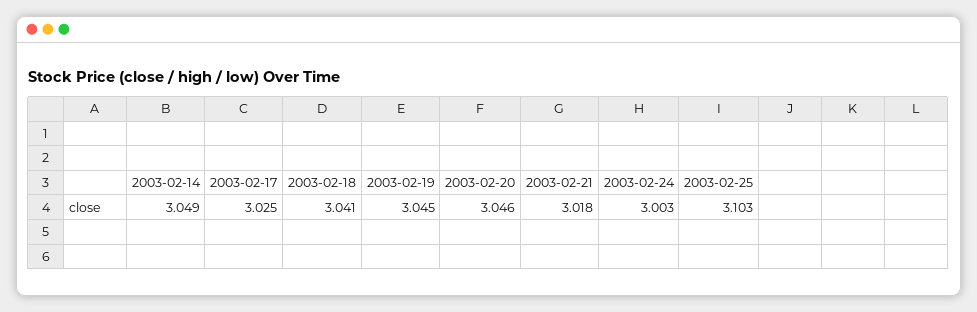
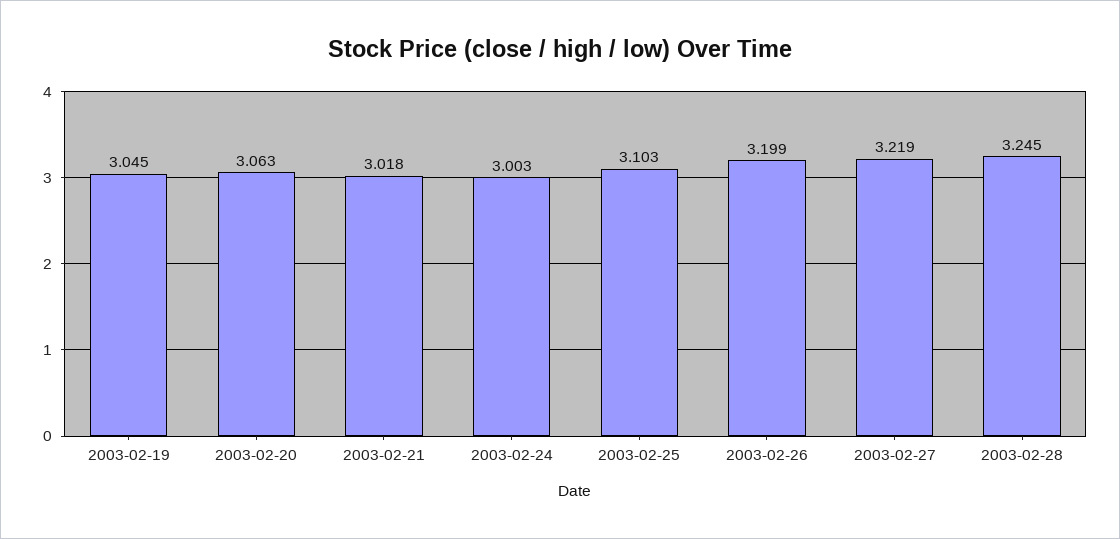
2003-02-14: 3.049 -> none
2003-02-17: 3.025 -> none
2003-02-18: 3.041 -> none
2003-02-20: 3.046 -> 3.063
2003-02-26: none -> 3.199
2003-02-27: none -> 3.219
2003-02-28: none -> 3.245

